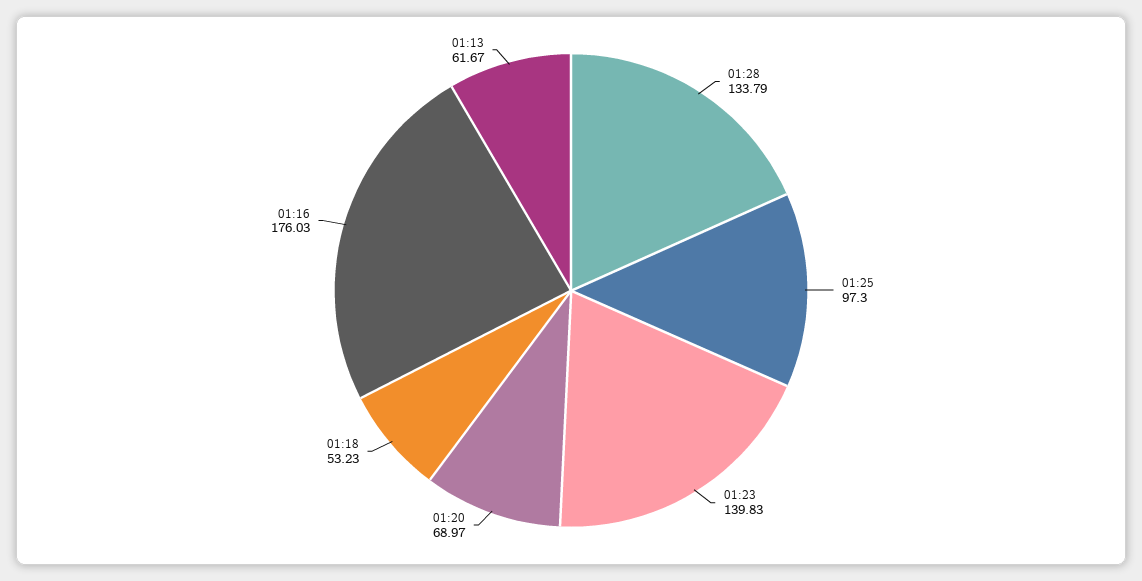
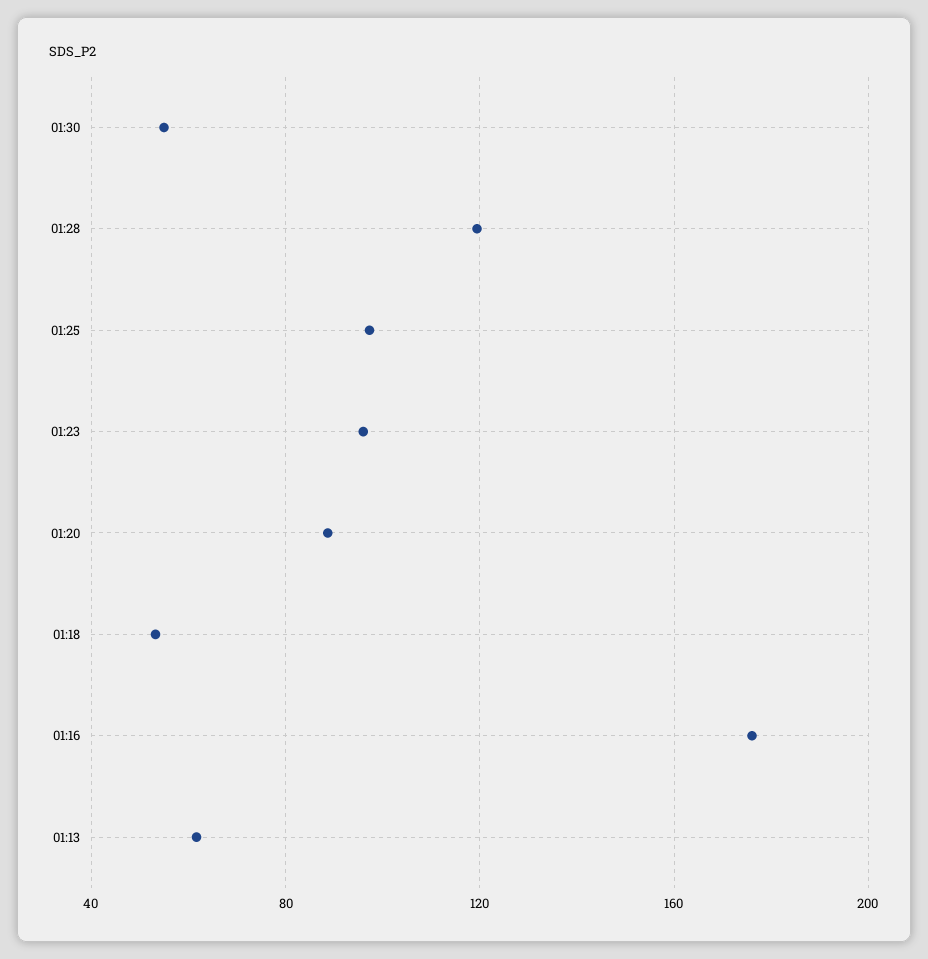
01:28: 133.79 -> 120
01:23: 139.83 -> 95
01:20: 68.97 -> 90
01:30: none -> 55

